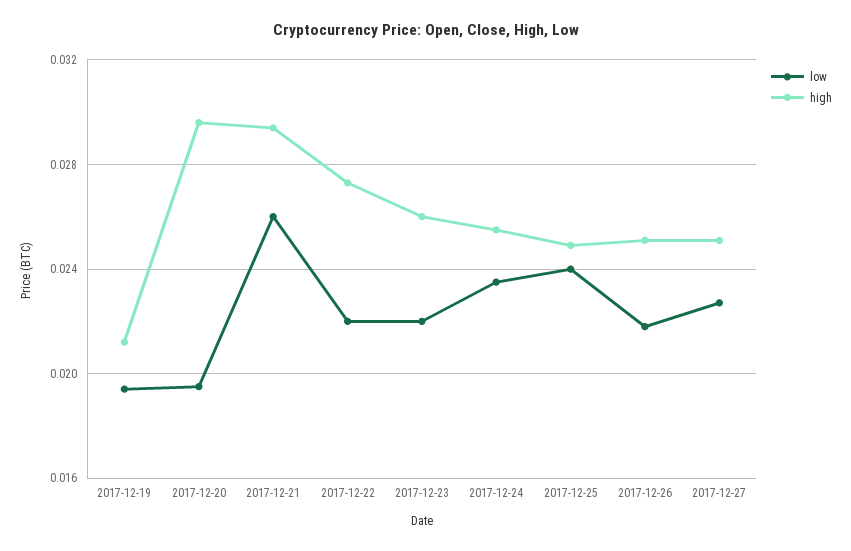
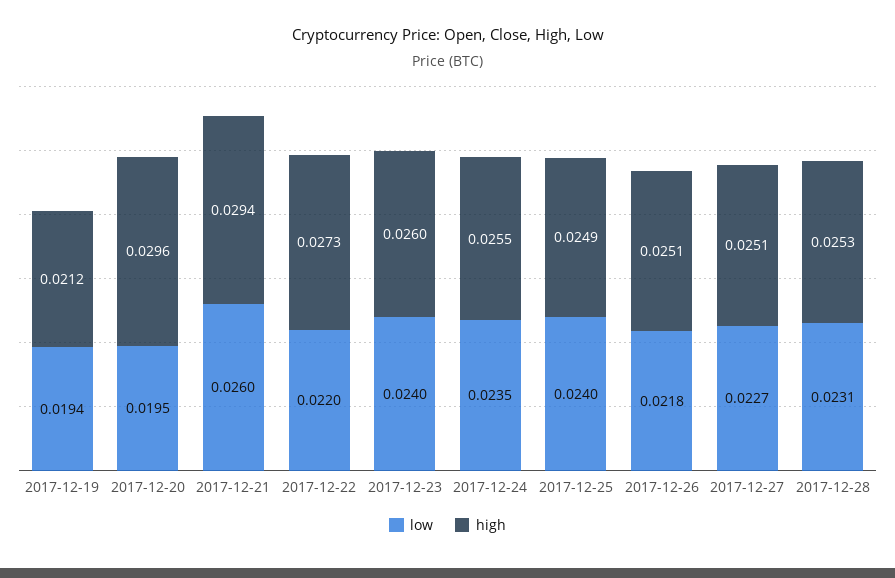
low, 2017-12-23: 0.022 -> 0.024
low, 2017-12-28: none -> 0.0231
high, 2017-12-28: none -> 0.0253

